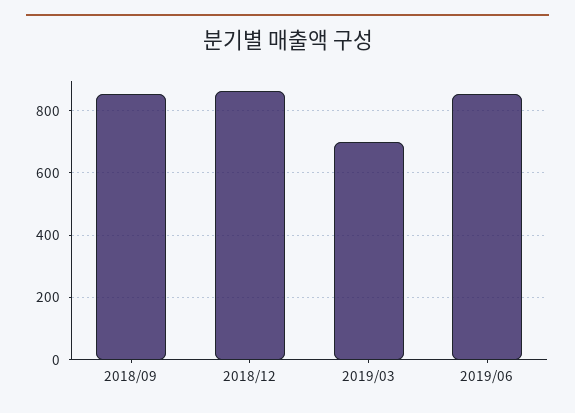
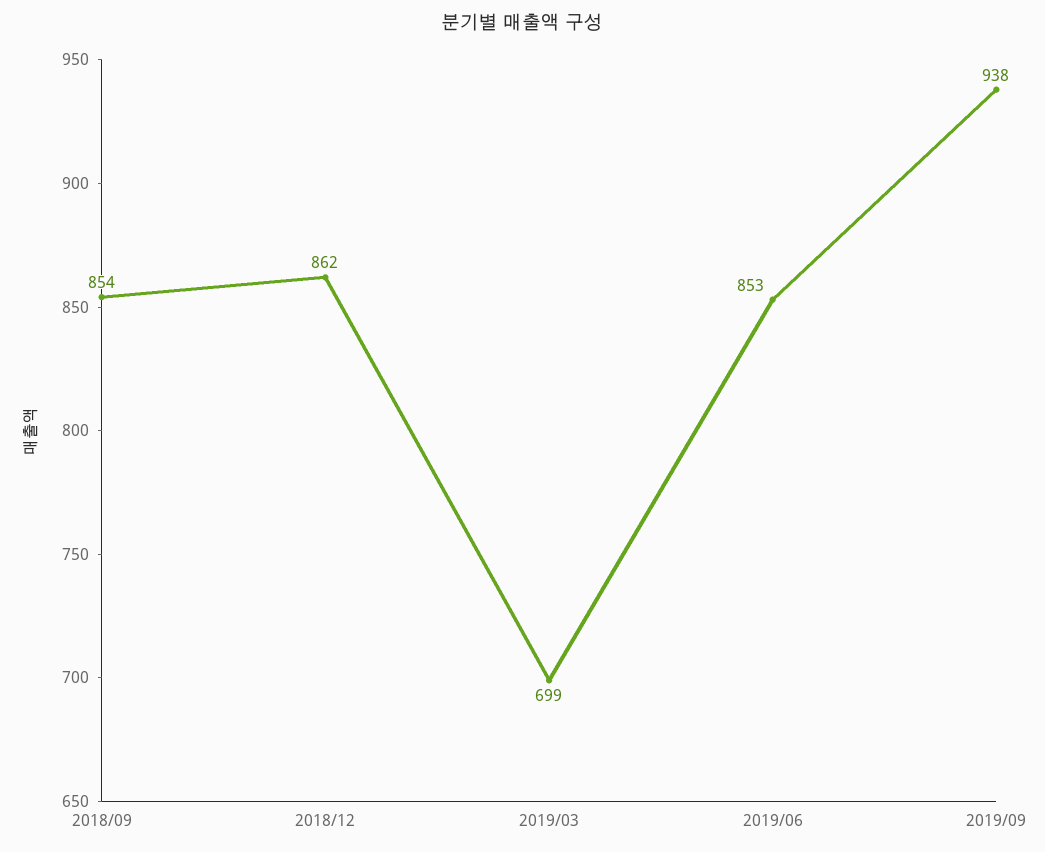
2019/09: none -> 938

